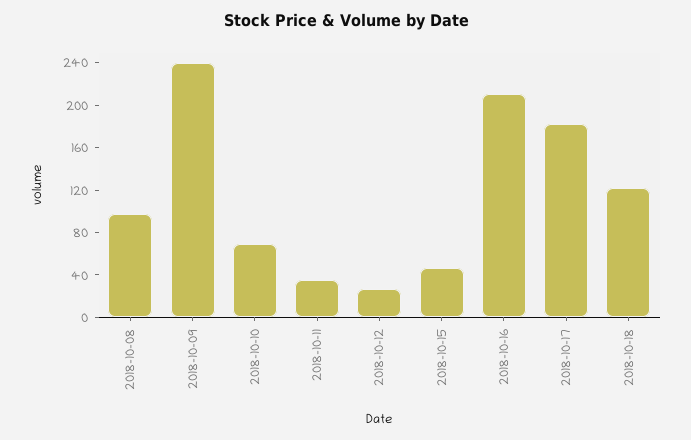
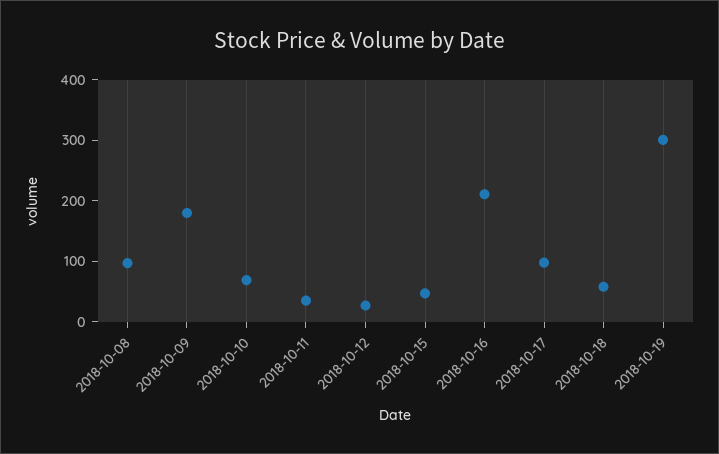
2018-10-09: 240 -> 180
2018-10-17: 180 -> 100
2018-10-18: 120 -> 60
2018-10-19: none -> 300

